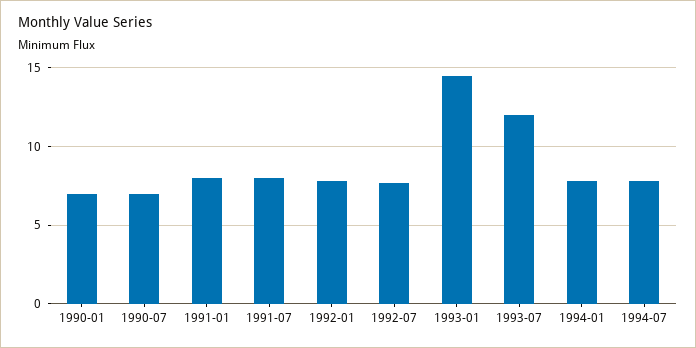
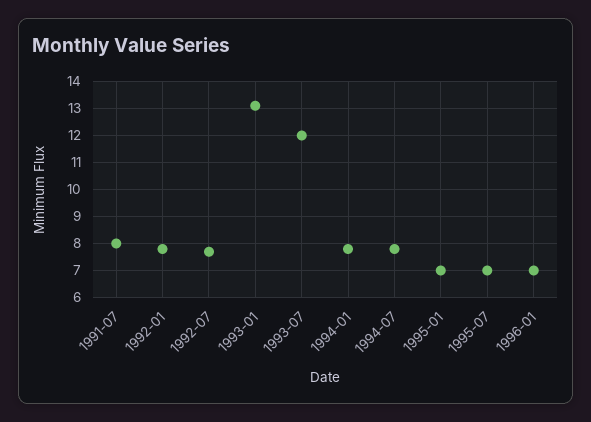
1990-01: 7 -> none
1990-07: 7 -> none
1991-01: 8 -> none
1993-01: 14.5 -> 13
1995-01: none -> 7
1995-07: none -> 7
1996-01: none -> 7

